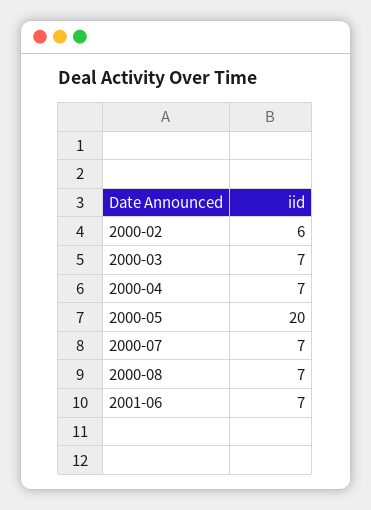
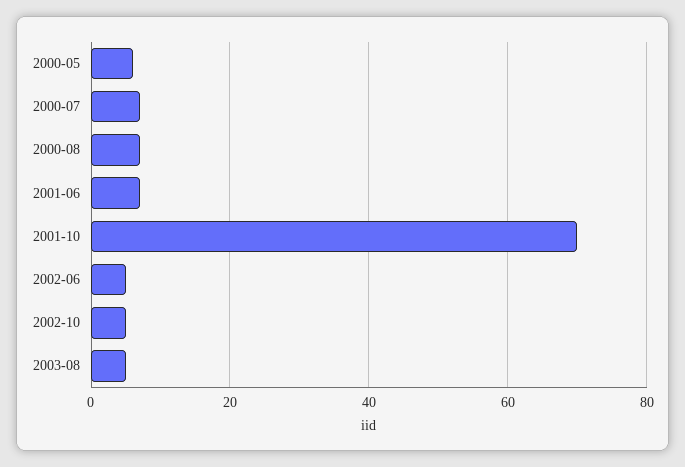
2000-02: 6 -> none
2000-03: 7 -> none
2000-04: 7 -> none
2000-05: 20 -> 5
2001-10: none -> 70
2002-06: none -> 5
2002-10: none -> 5
2003-08: none -> 5

